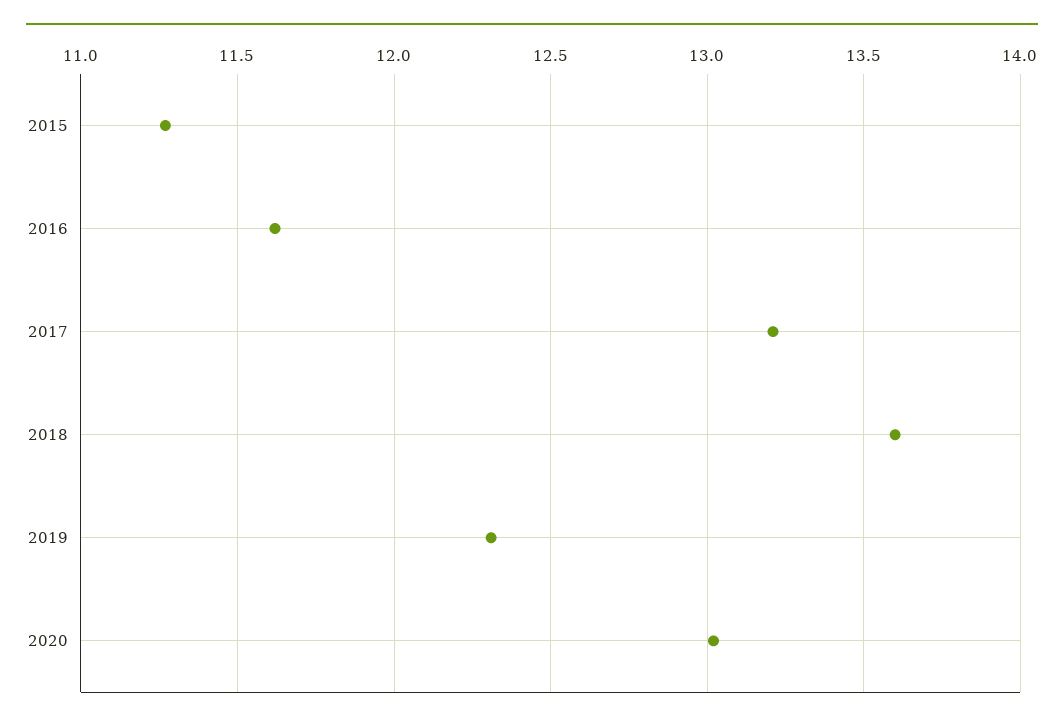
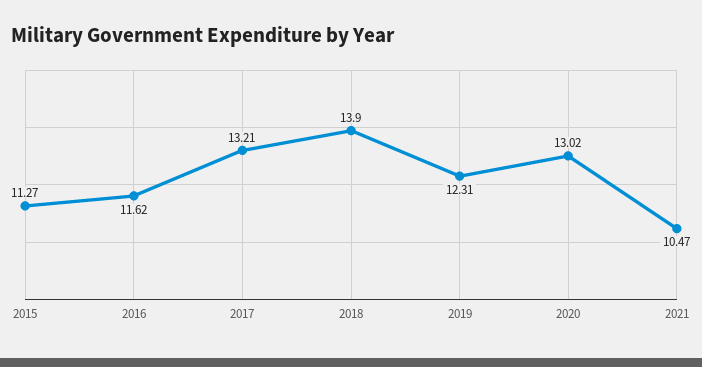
2018: 13.6 -> 13.9
2021: none -> 10.47

